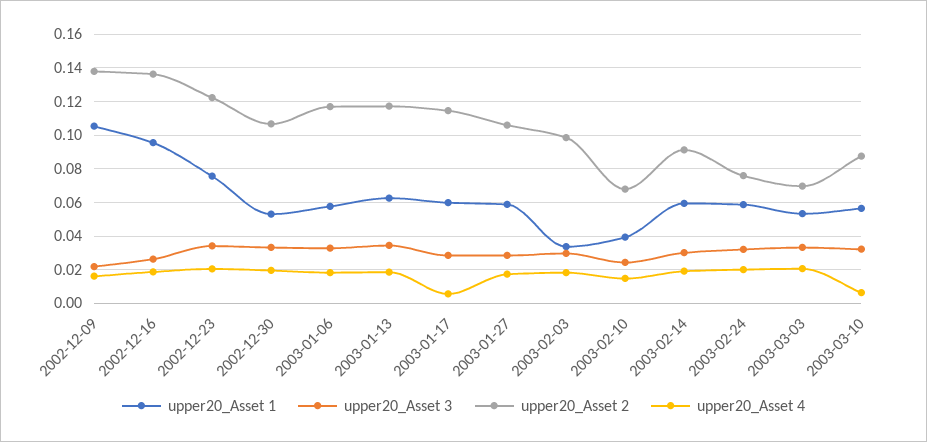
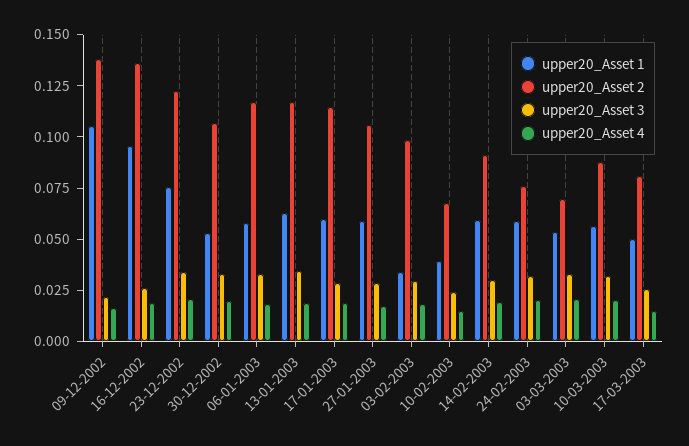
upper20_Asset 4, 2003-01-17: 0.005 -> 0.02
upper20_Asset 4, 2003-03-10: 0.005 -> 0.02
upper20_Asset 1, 17-03-2003: none -> 0.05
upper20_Asset 2, 17-03-2003: none -> 0.08
upper20_Asset 3, 17-03-2003: none -> 0.025
upper20_Asset 4, 17-03-2003: none -> 0.015

